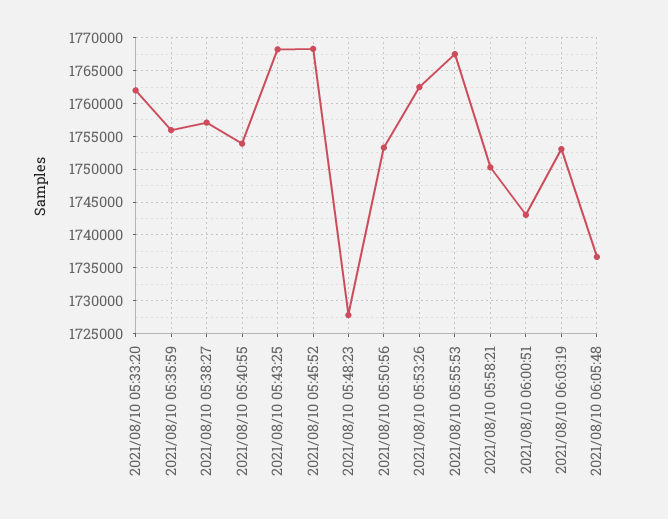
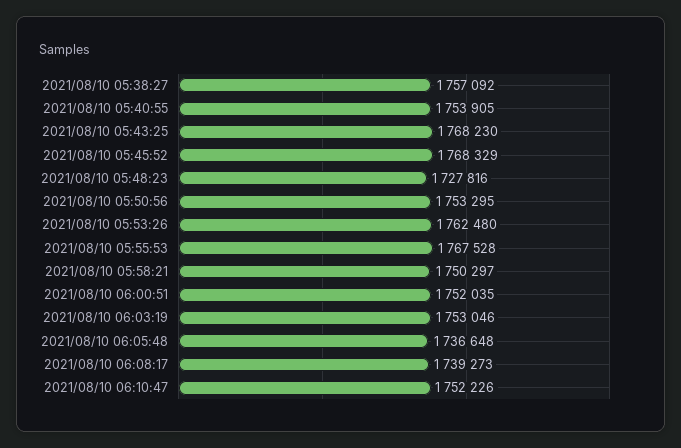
2021/08/10 05:33:20: 1762000 -> none
2021/08/10 05:35:59: 1756000 -> none
2021/08/10 06:00:51: 1743000 -> 1752035
2021/08/10 06:08:17: none -> 1739273
2021/08/10 06:10:47: none -> 1752226

